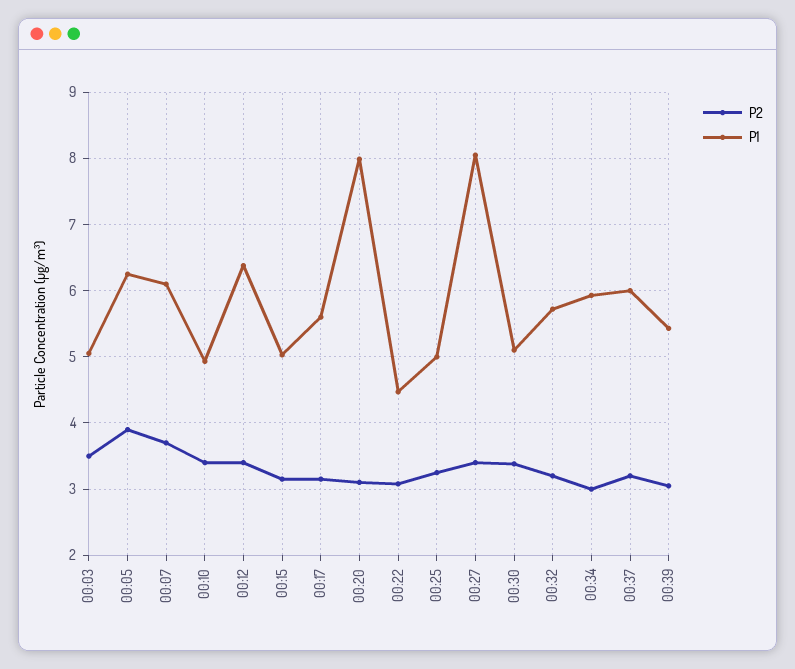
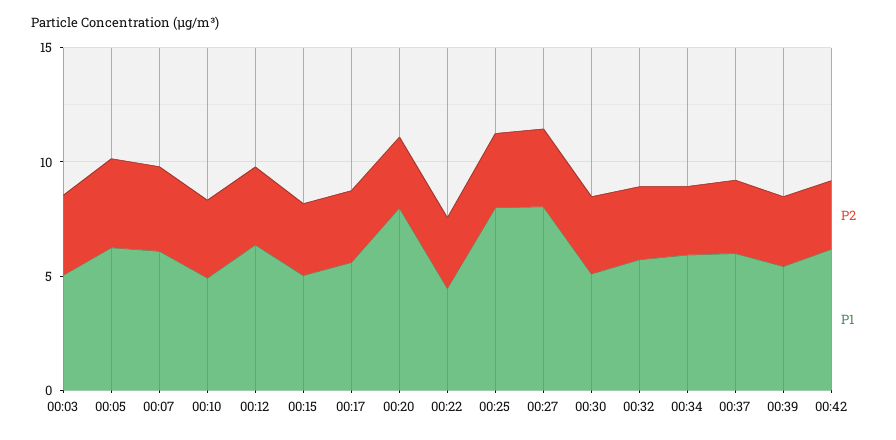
P1, 00:25: 5 -> 8
P2, 00:42: none -> 3
P1, 00:42: none -> 6

